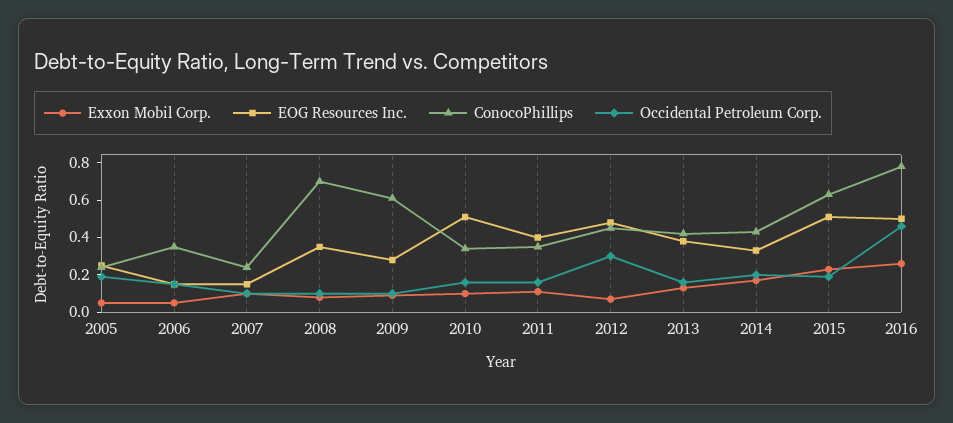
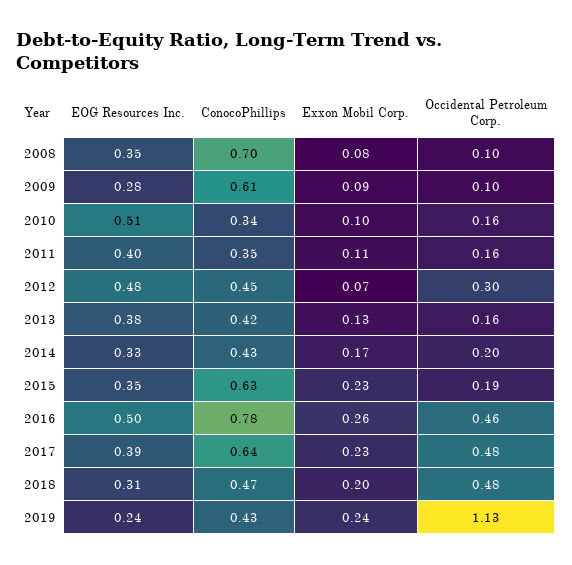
Exxon Mobil Corp., 2005: 0.05 -> none
EOG Resources Inc., 2005: 0.25 -> none
ConocoPhillips, 2005: 0.25 -> none
Occidental Petroleum Corp., 2005: 0.2 -> none
Exxon Mobil Corp., 2006: 0.05 -> none
EOG Resources Inc., 2006: 0.15 -> none
ConocoPhillips, 2006: 0.35 -> none
Occidental Petroleum Corp., 2006: 0.15 -> none
Exxon Mobil Corp., 2007: 0.1 -> none
EOG Resources Inc., 2007: 0.15 -> none
ConocoPhillips, 2007: 0.25 -> none
Occidental Petroleum Corp., 2007: 0.1 -> none
EOG Resources Inc., 2015: 0.5 -> 0.35
EOG Resources Inc., 2017: none -> 0.39
ConocoPhillips, 2017: none -> 0.64
Exxon Mobil Corp., 2017: none -> 0.23
Occidental Petroleum Corp., 2017: none -> 0.48
EOG Resources Inc., 2018: none -> 0.31
ConocoPhillips, 2018: none -> 0.47
Exxon Mobil Corp., 2018: none -> 0.2
Occidental Petroleum Corp., 2018: none -> 0.48
EOG Resources Inc., 2019: none -> 0.24
ConocoPhillips, 2019: none -> 0.43
Exxon Mobil Corp., 2019: none -> 0.24
Occidental Petroleum Corp., 2019: none -> 1.13

